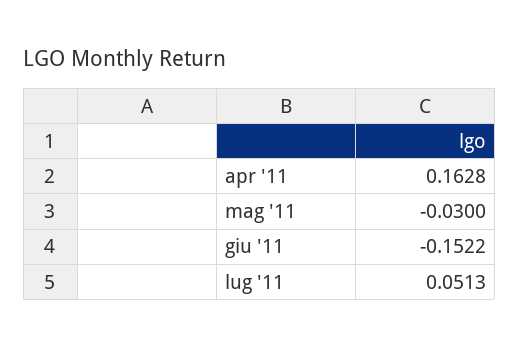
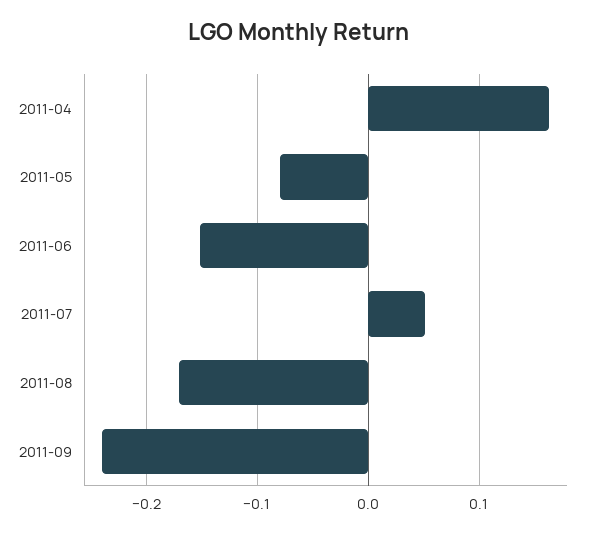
mag '11: -0.03 -> -0.08
2011-08: none -> -0.17
2011-09: none -> -0.24

